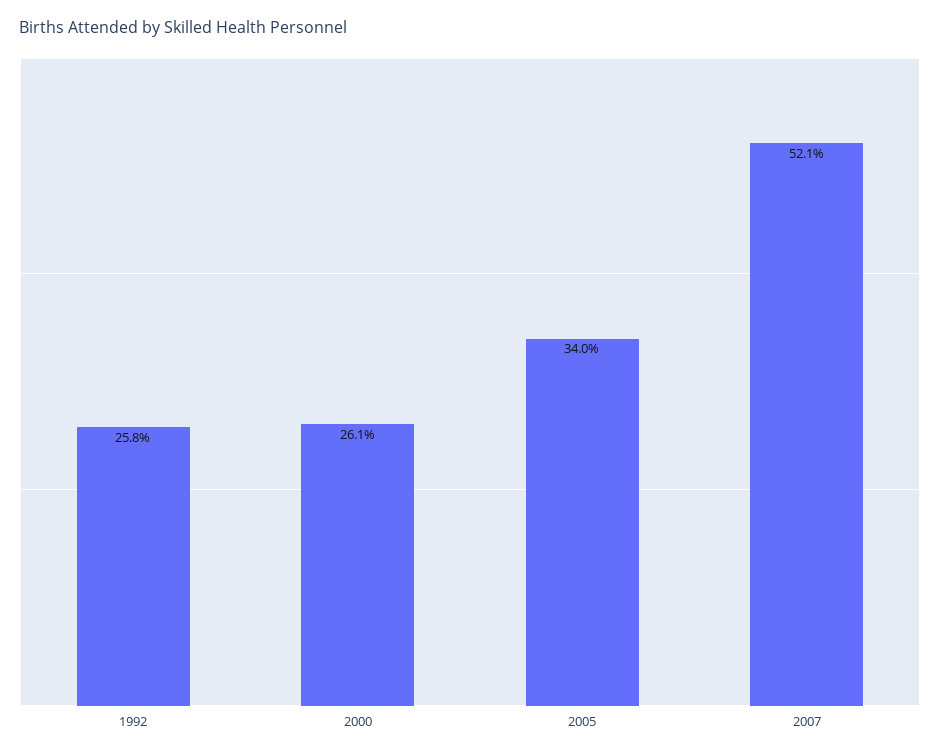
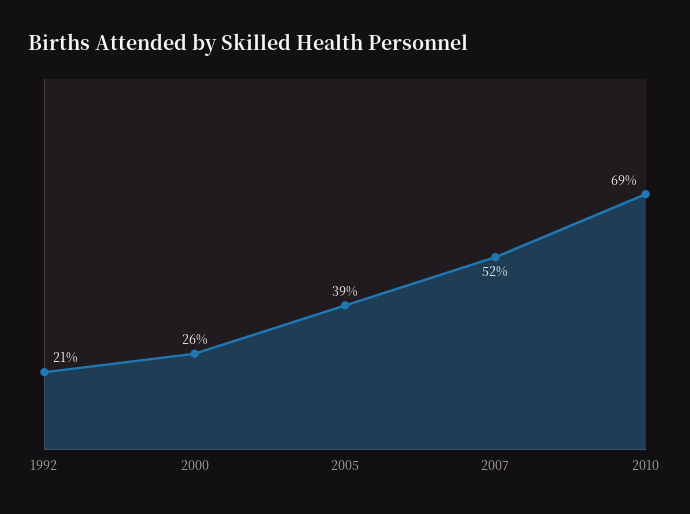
1992: 25.8 -> 21
2005: 34 -> 39
2010: none -> 69

